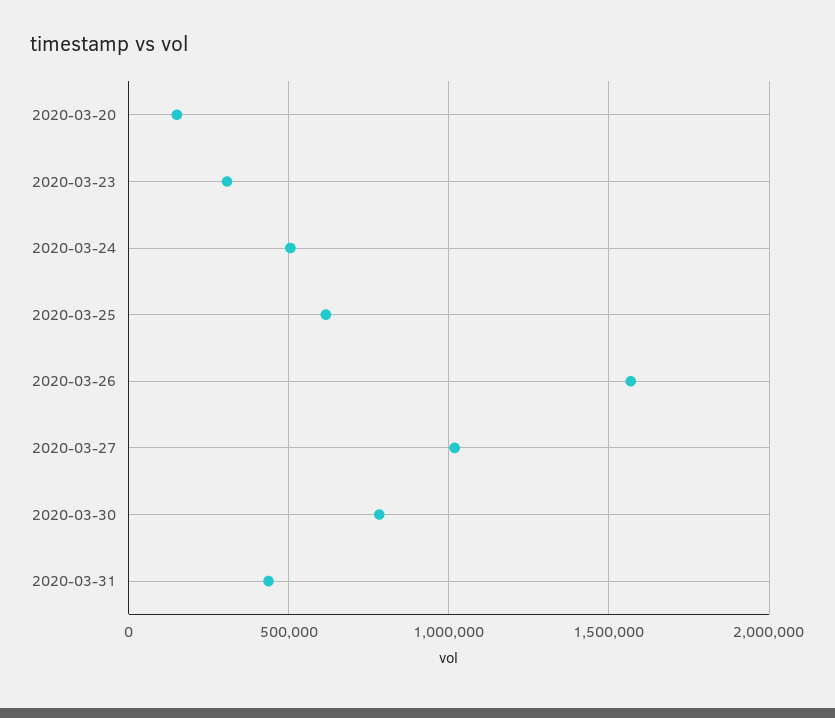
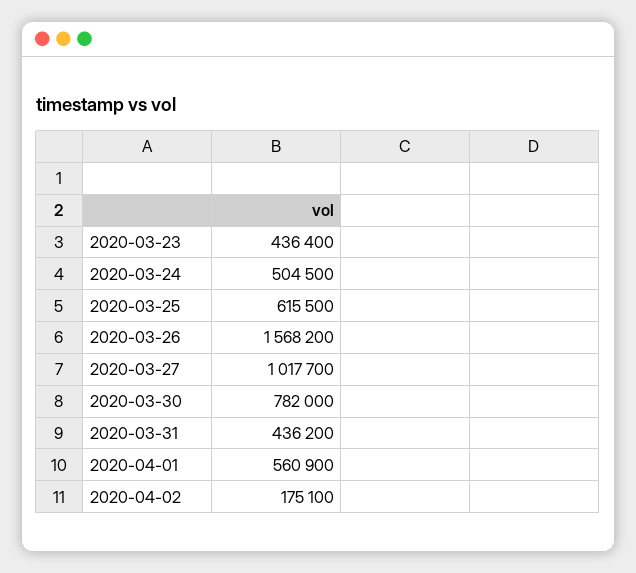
2020-03-20: 150000 -> none
2020-03-23: 300000 -> 436400
2020-04-01: none -> 560900
2020-04-02: none -> 175100

